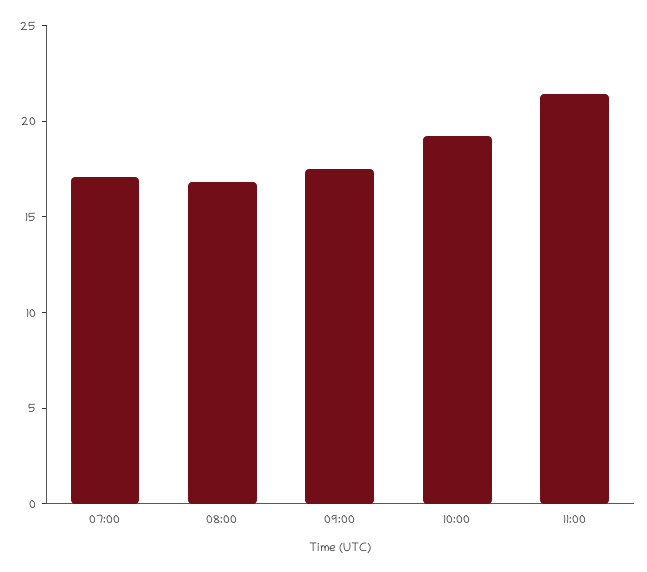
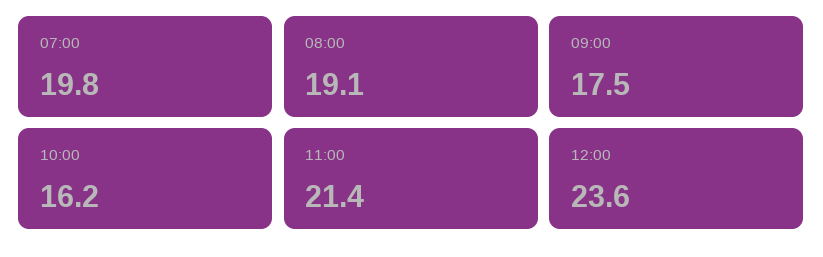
07:00: 17 -> 19.8
08:00: 17 -> 19.1
10:00: 19 -> 16.2
12:00: none -> 23.6

